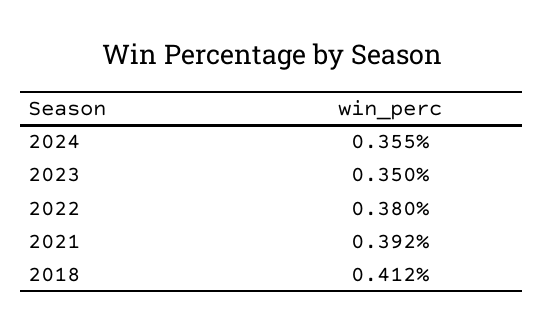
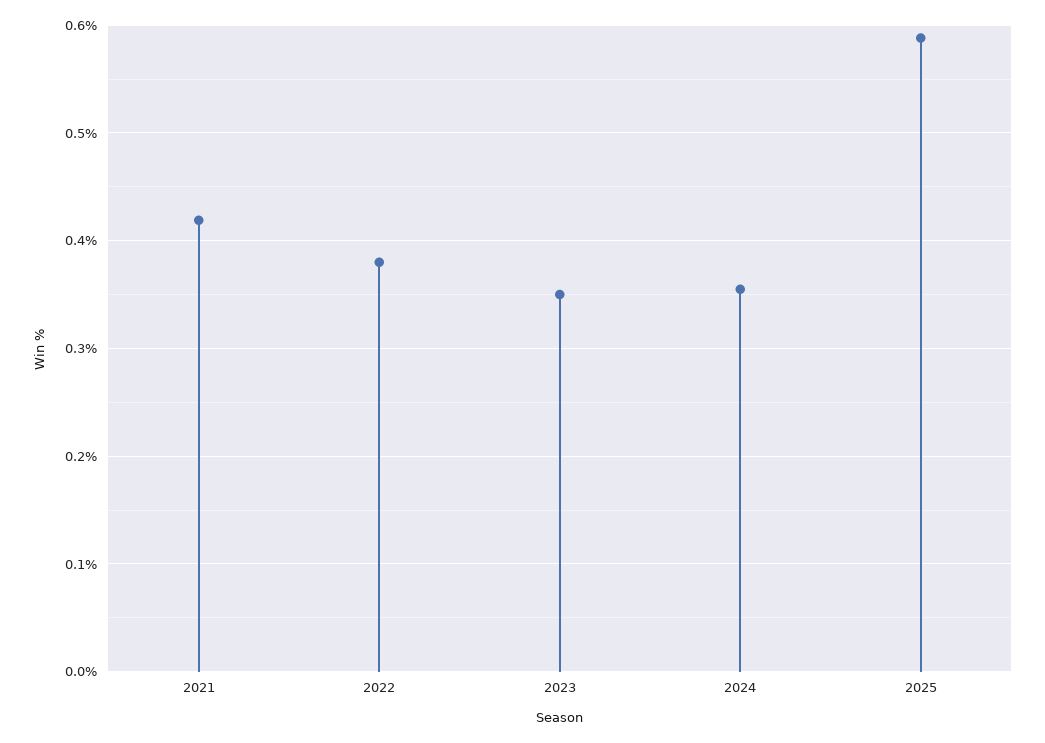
2021: 0.392 -> 0.42
2018: 0.412 -> none
2025: none -> 0.59

